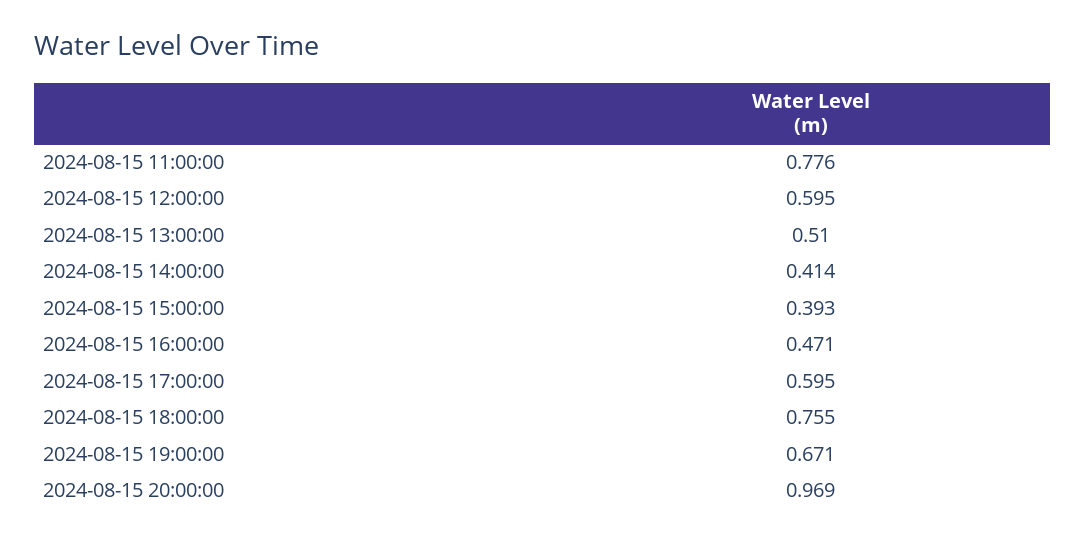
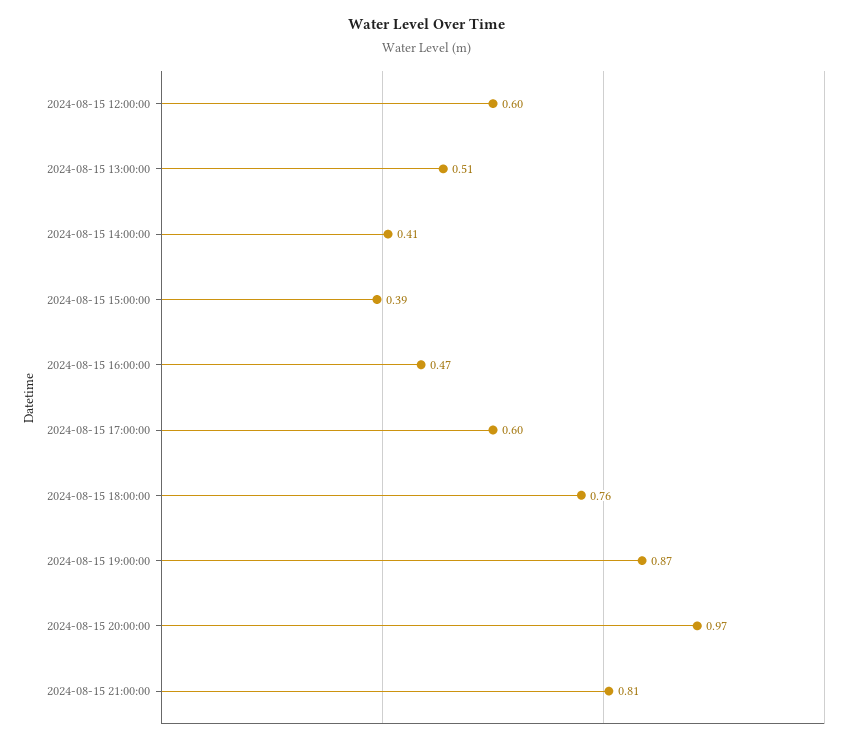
2024-08-15 11:00:00: 0.776 -> none
2024-08-15 19:00:00: 0.671 -> 0.87
2024-08-15 21:00:00: none -> 0.81

